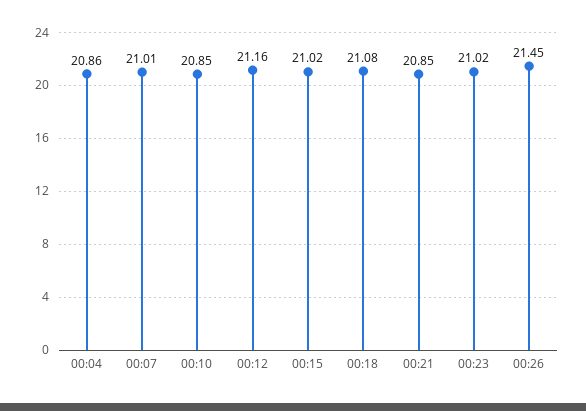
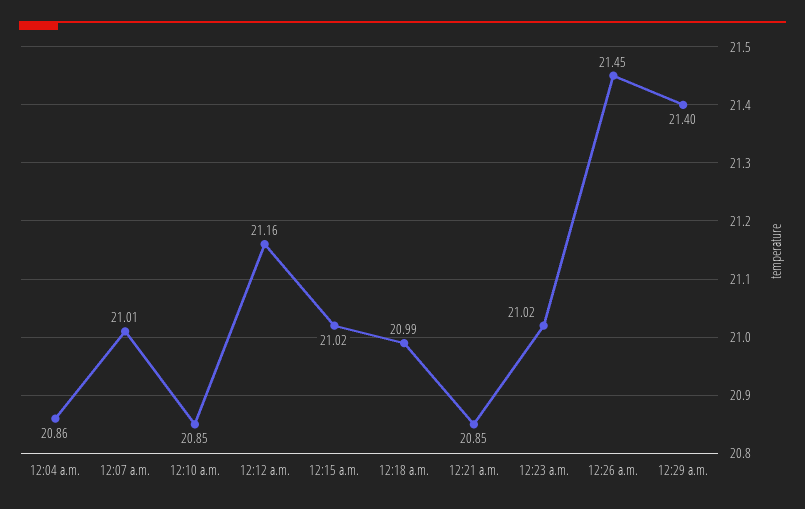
00:18: 21.08 -> 20.99
12:29 a.m.: none -> 21.4

